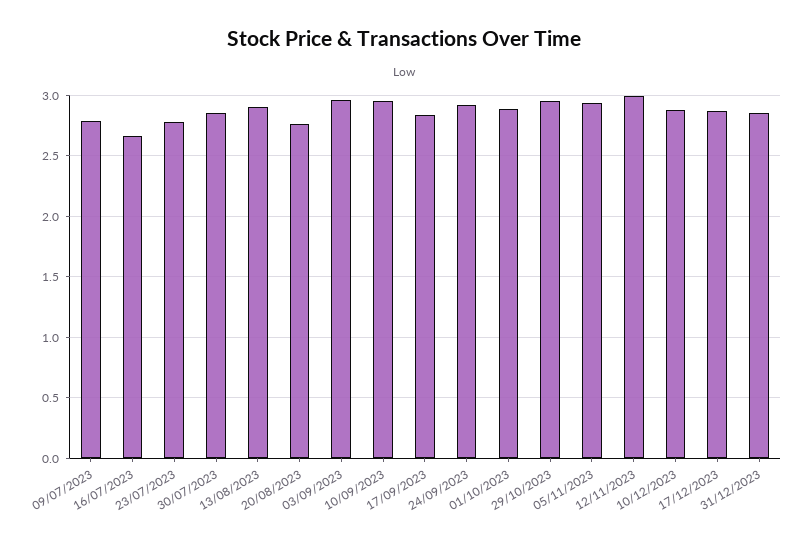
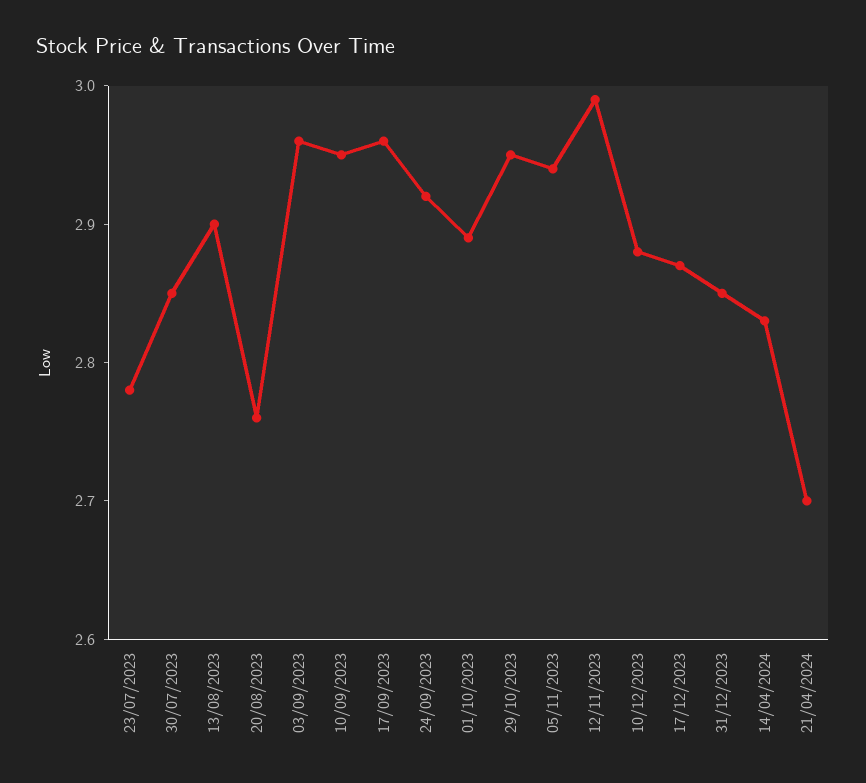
09/07/2023: 2.8 -> none
16/07/2023: 2.65 -> none
17/09/2023: 2.85 -> 2.96
14/04/2024: none -> 2.83
21/04/2024: none -> 2.7

